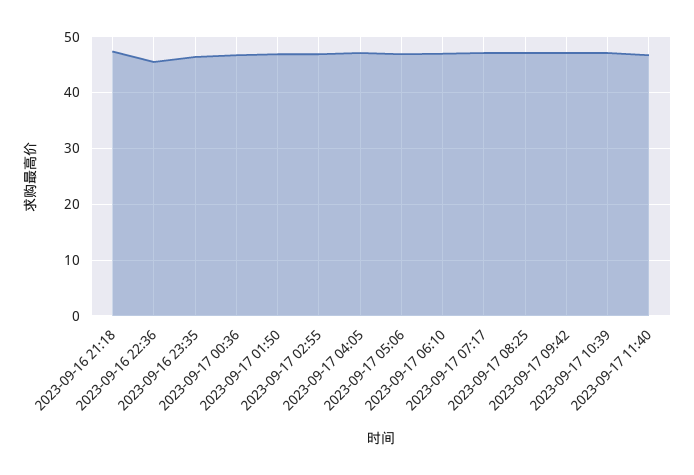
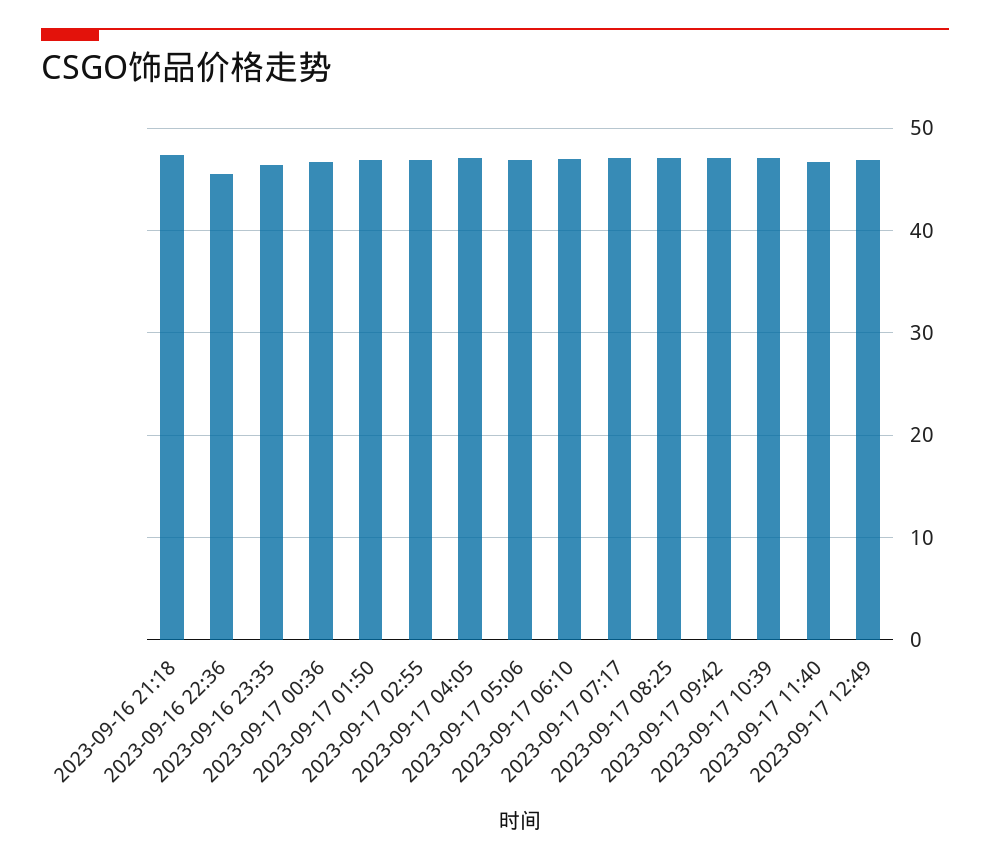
2023-09-17 12:49: none -> 47

